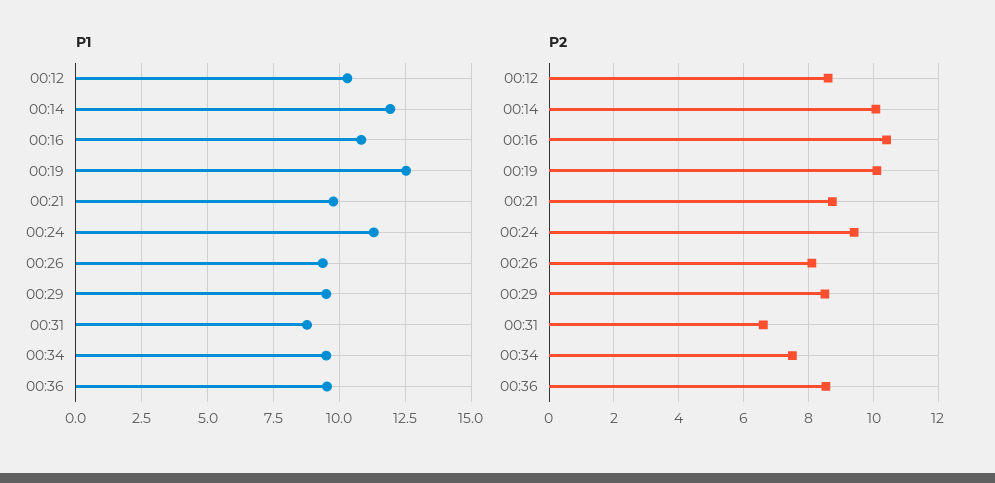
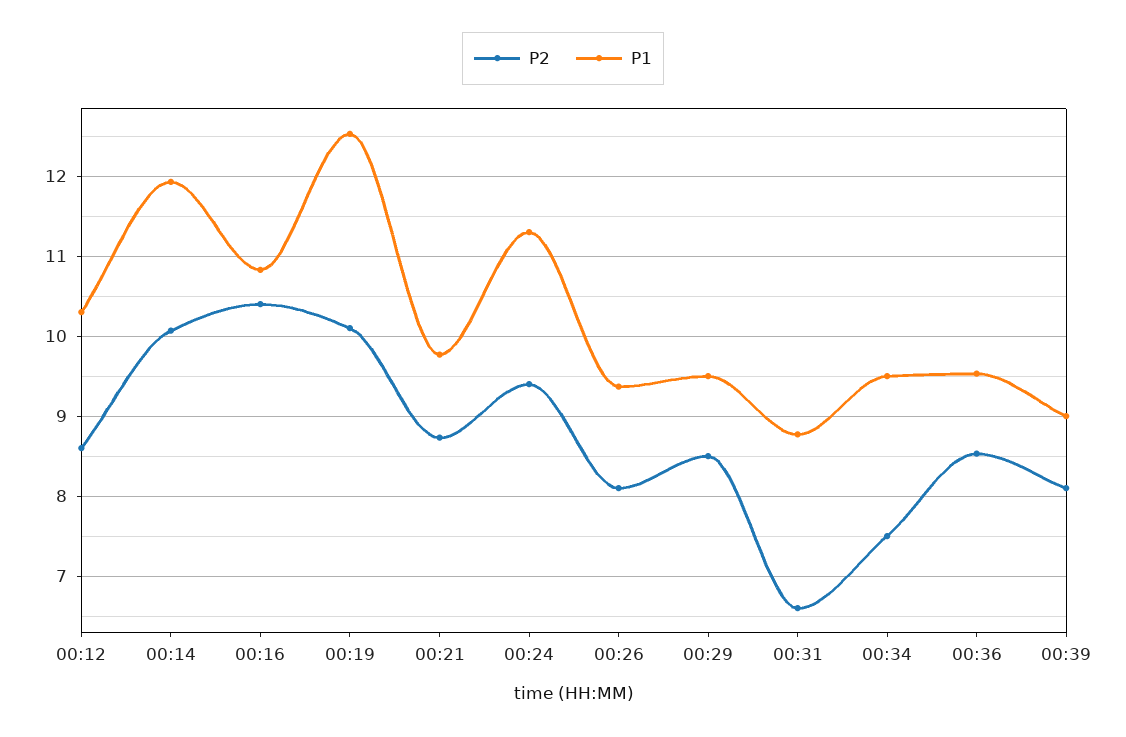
P2, 00:39: none -> 8.1
P1, 00:39: none -> 9

